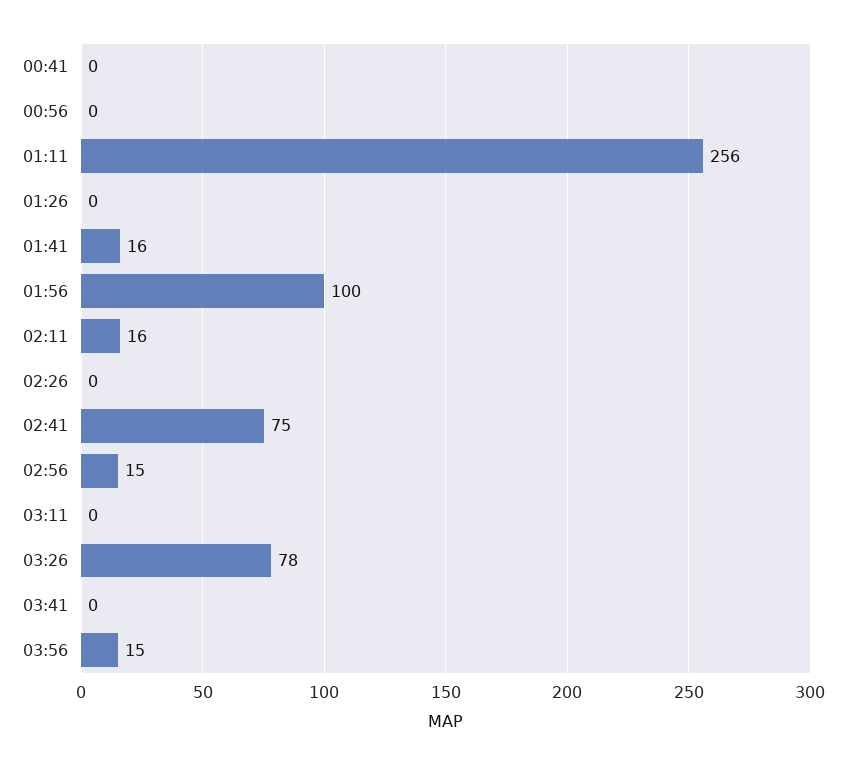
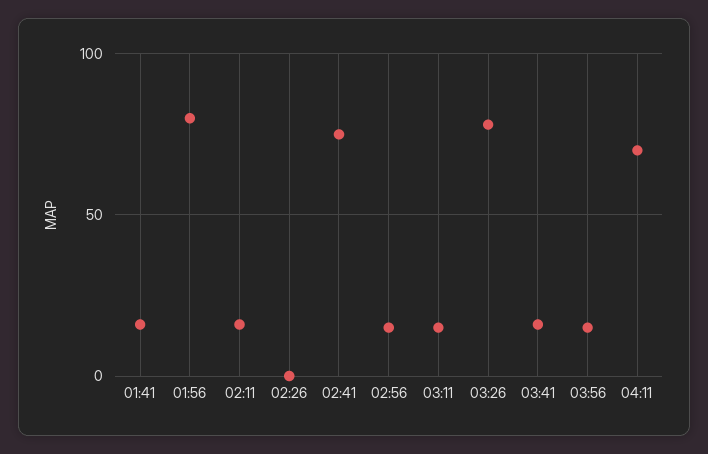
00:41: 0 -> none
00:56: 0 -> none
01:11: 256 -> none
01:26: 0 -> none
01:56: 100 -> 80
03:11: 0 -> 15
03:41: 0 -> 15
04:11: none -> 70

